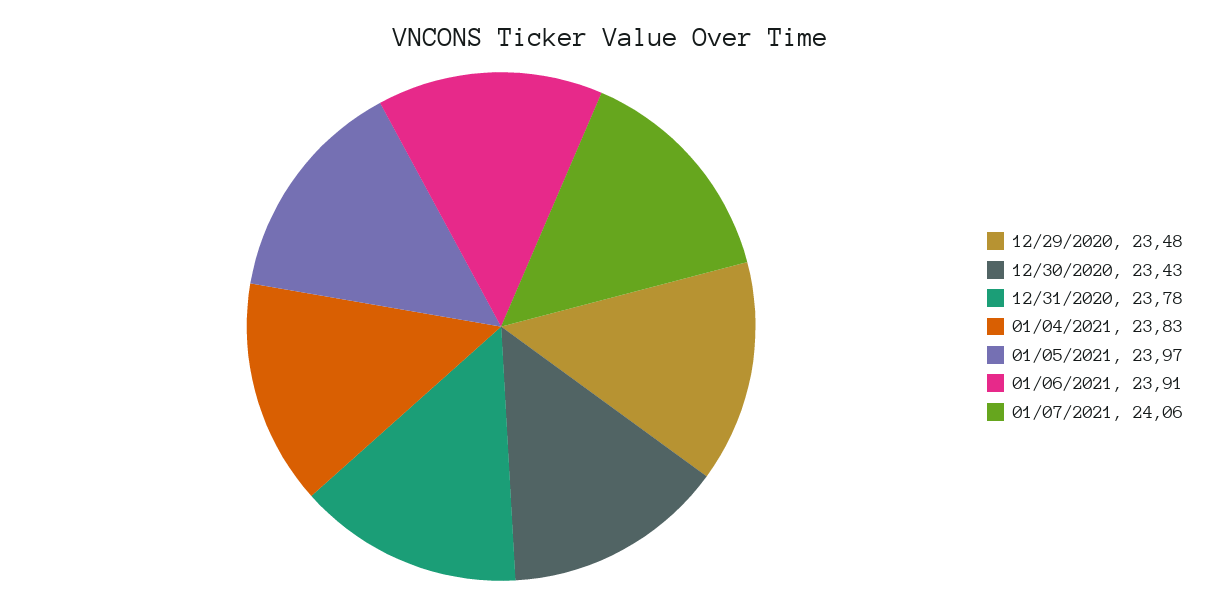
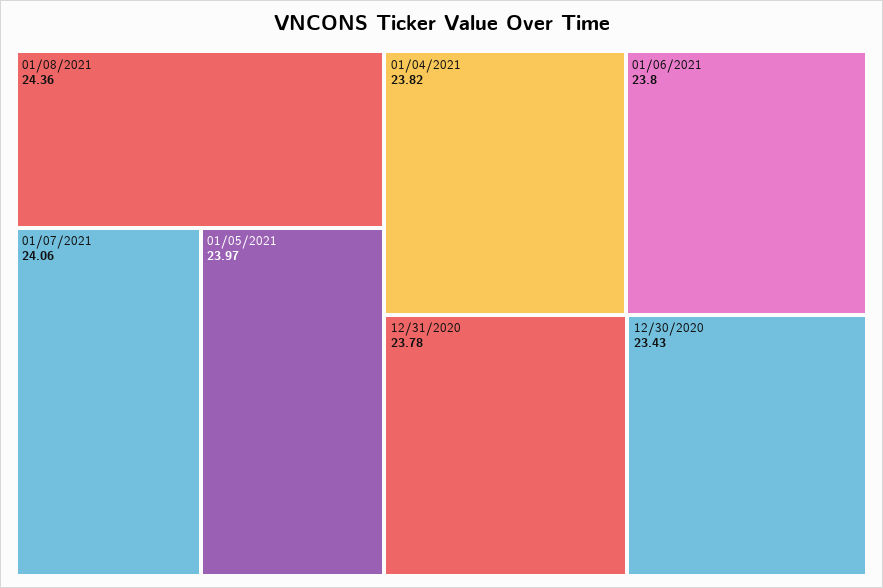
12/29/2020: 23.48 -> none
01/04/2021: 23.83 -> 23.82
01/06/2021: 23.91 -> 23.8
01/08/2021: none -> 24.36

